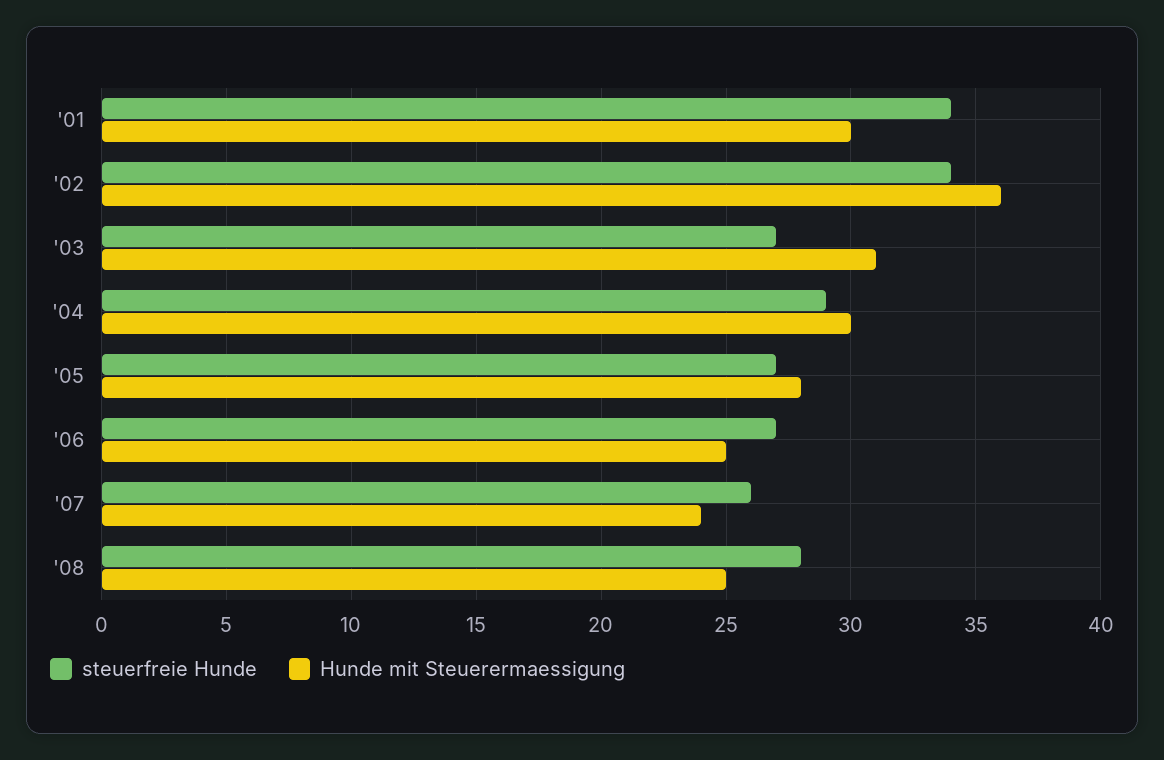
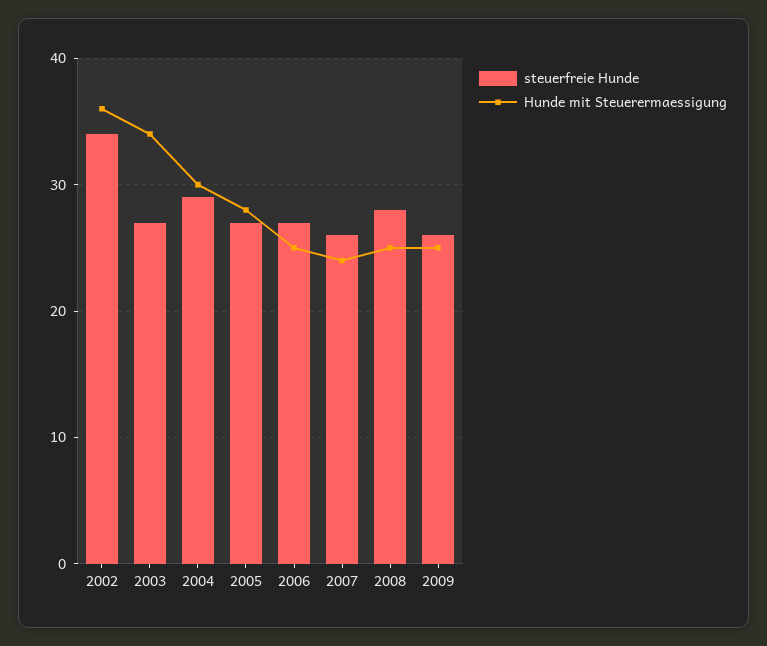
steuerfreie Hunde, '01: 34 -> none
Hunde mit Steuerermaessigung, '01: 30 -> none
Hunde mit Steuerermaessigung, '03: 31 -> 34
steuerfreie Hunde, 2009: none -> 26
Hunde mit Steuerermaessigung, 2009: none -> 25

